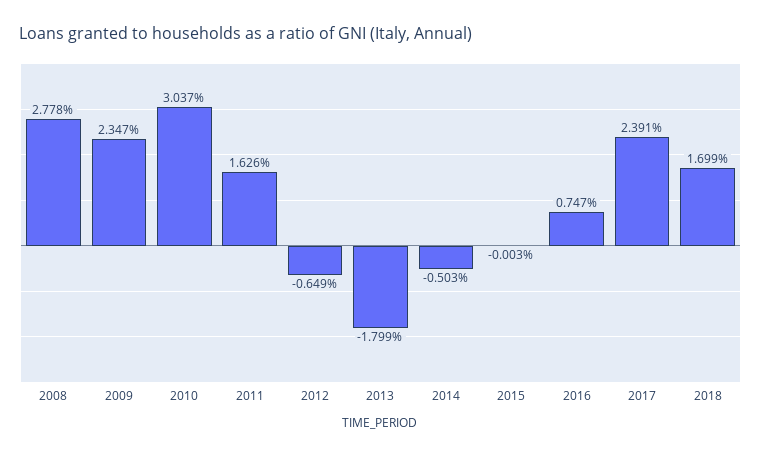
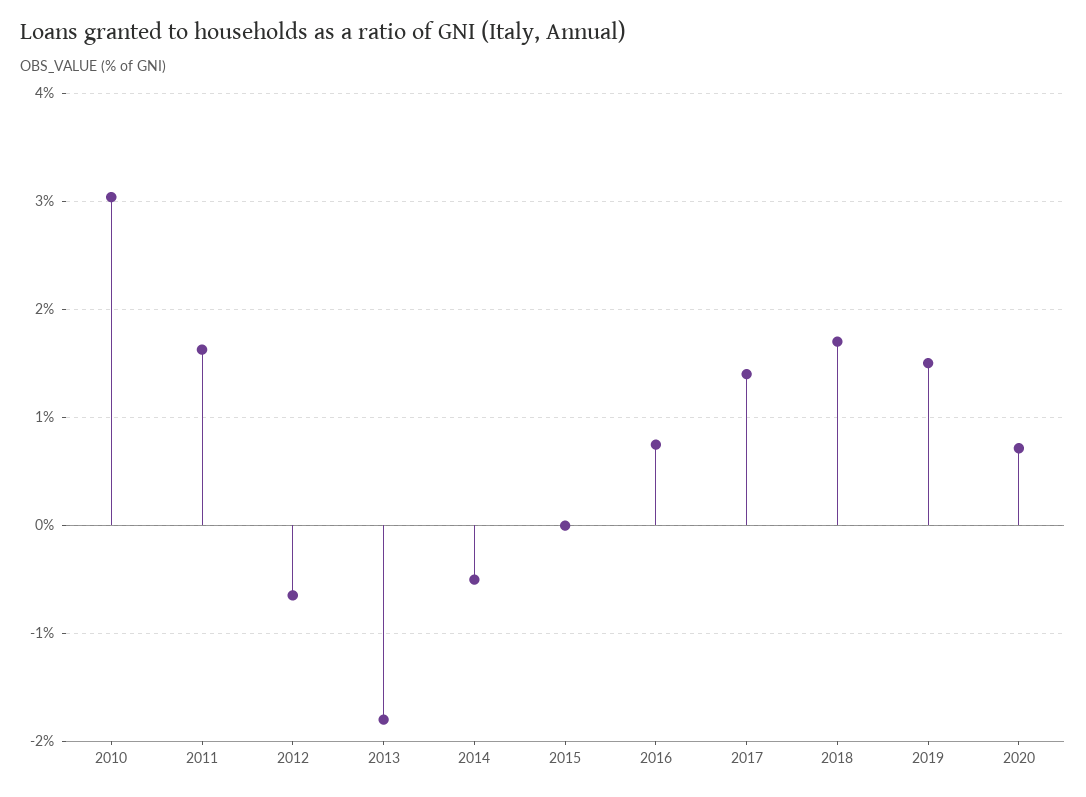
2008: 2.778 -> none
2009: 2.347 -> none
2017: 2.391 -> 1.4
2019: none -> 1.5
2020: none -> 0.7

